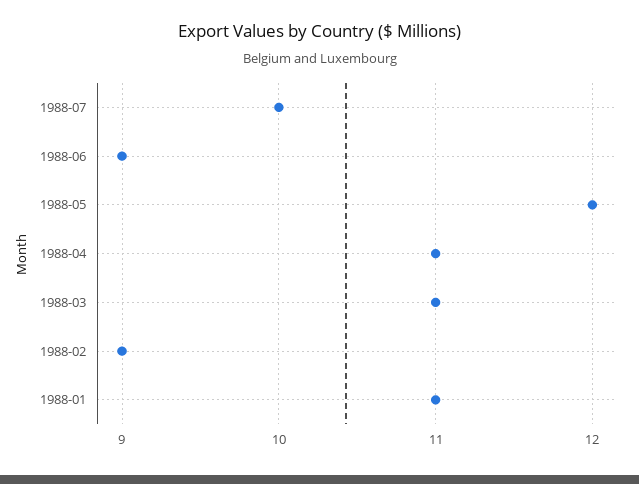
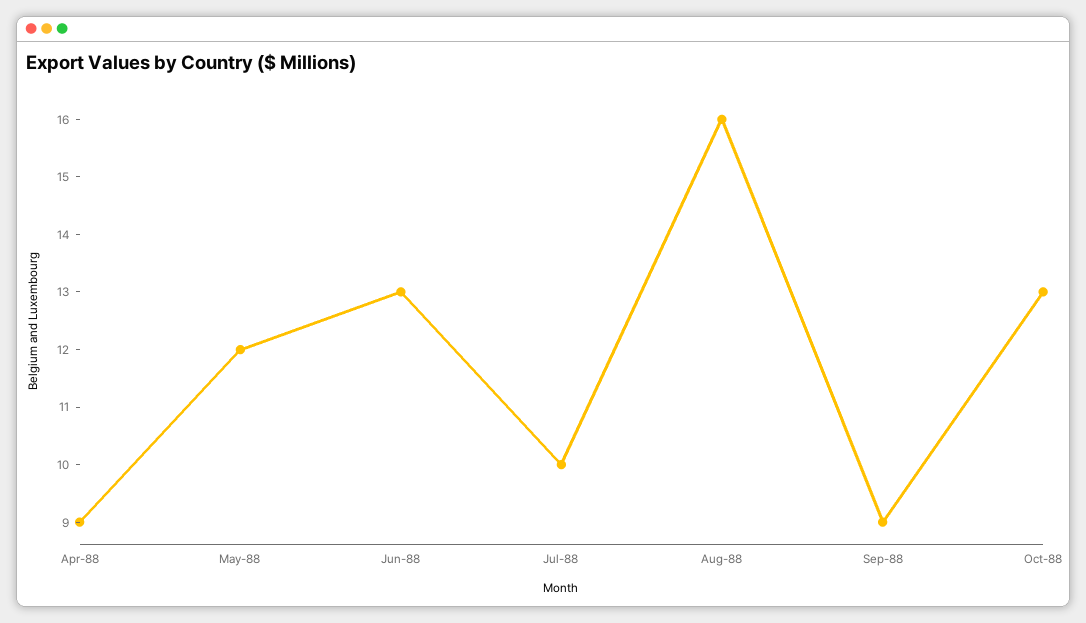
1988-06: 9 -> 13
1988-04: 11 -> 9
1988-03: 11 -> none
1988-02: 9 -> none
1988-01: 11 -> none
Aug-88: none -> 16
Sep-88: none -> 9
Oct-88: none -> 13

